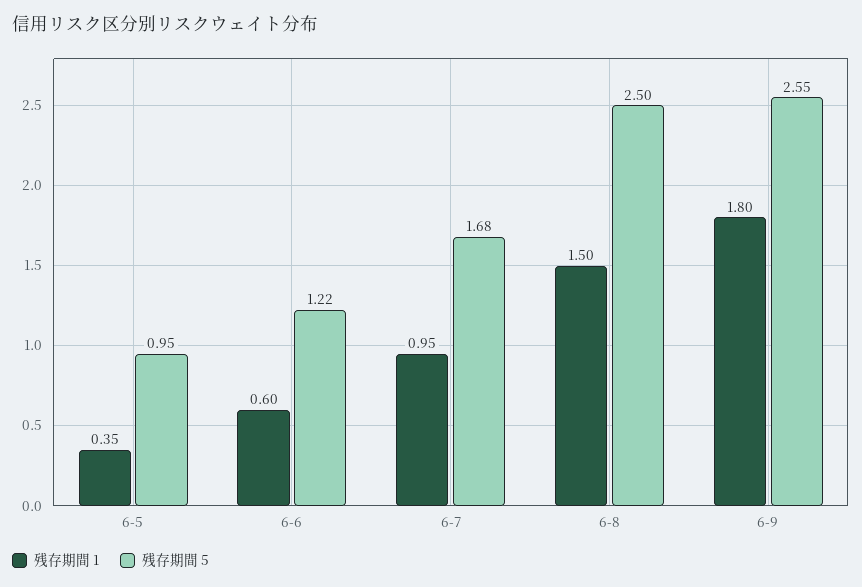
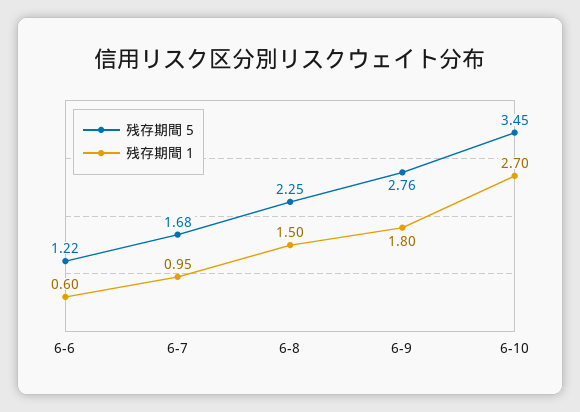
残存期間 1, 6-5: 0.35 -> none
残存期間 5, 6-5: 0.95 -> none
残存期間 5, 6-8: 2.5 -> 2.25
残存期間 5, 6-9: 2.55 -> 2.76
残存期間 5, 6-10: none -> 3.45
残存期間 1, 6-10: none -> 2.7

